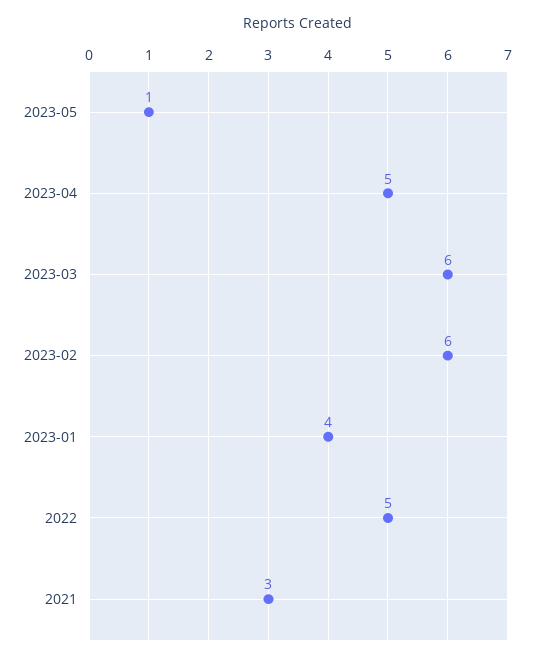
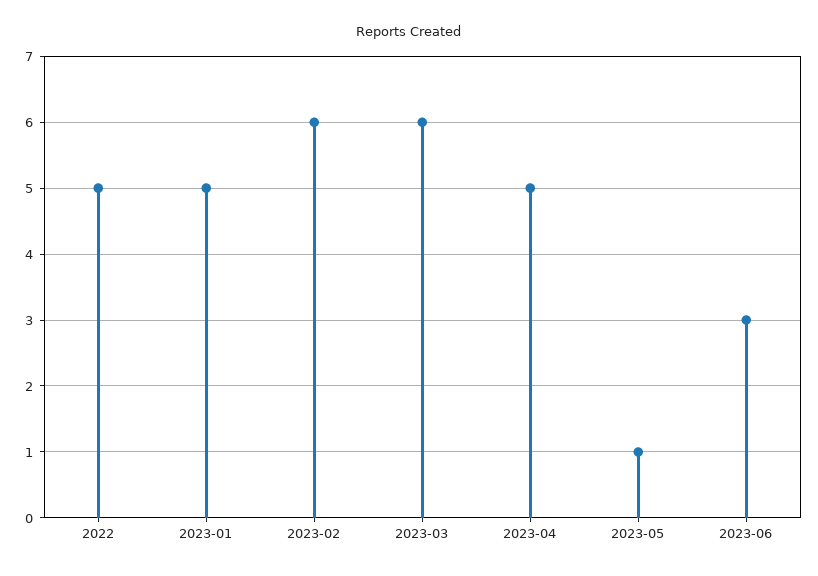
2023-01: 4 -> 5
2021: 3 -> none
2023-06: none -> 3

